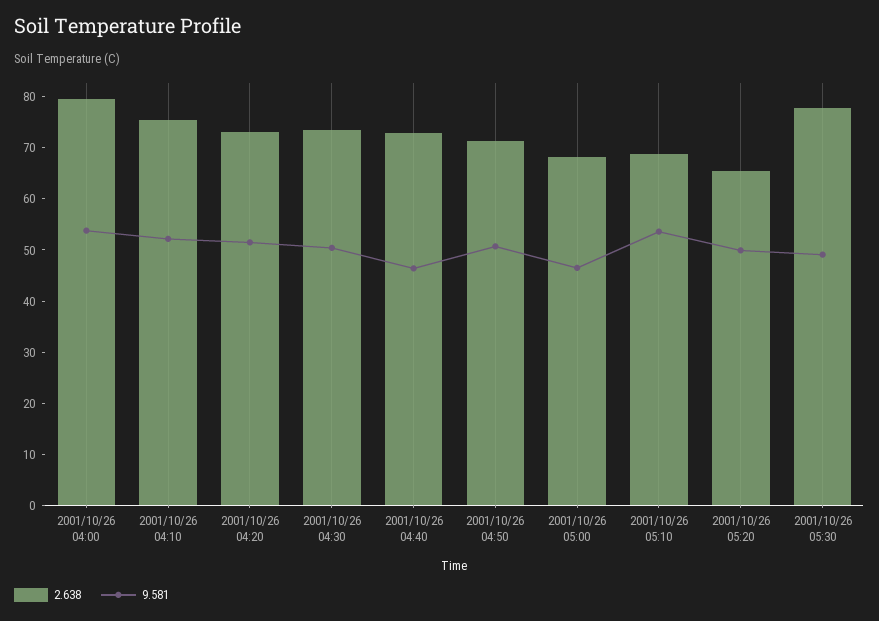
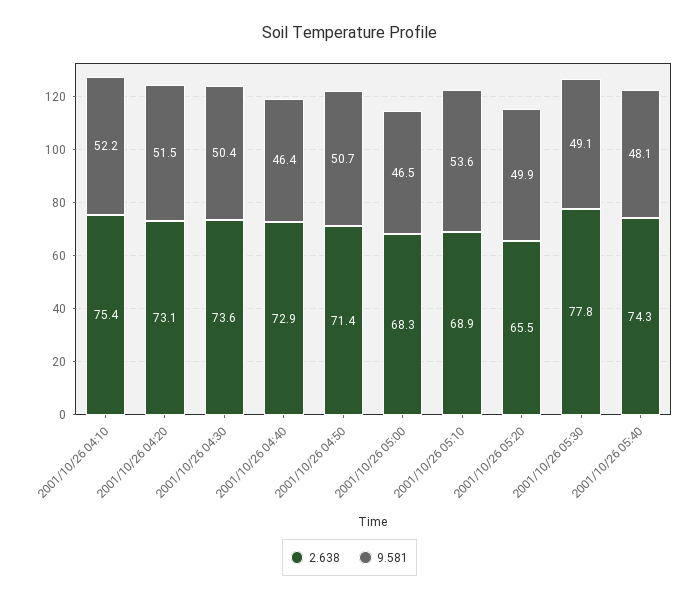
2.638, 2001/10/26 04:00: 80 -> none
9.581, 2001/10/26 04:00: 54 -> none
2.638, 2001/10/26 05:40: none -> 74.3
9.581, 2001/10/26 05:40: none -> 48.1

